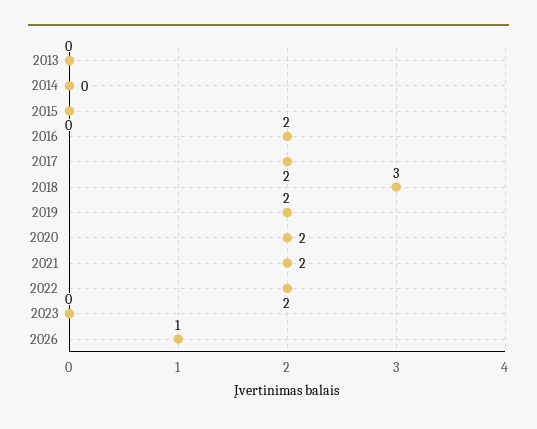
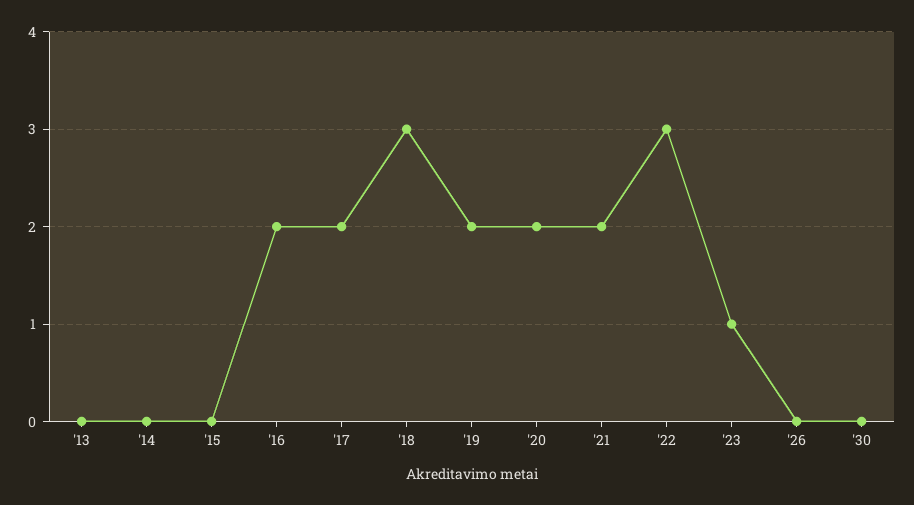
2022: 2 -> 3
2023: 0 -> 1
2026: 1 -> 0
'30: none -> 0

